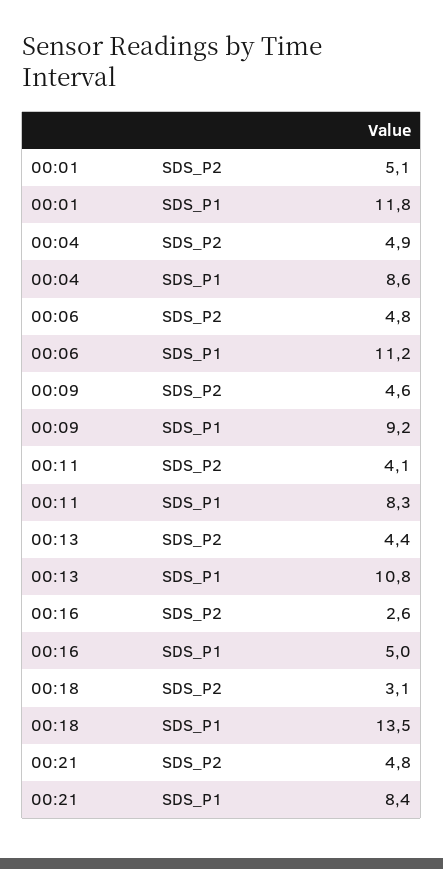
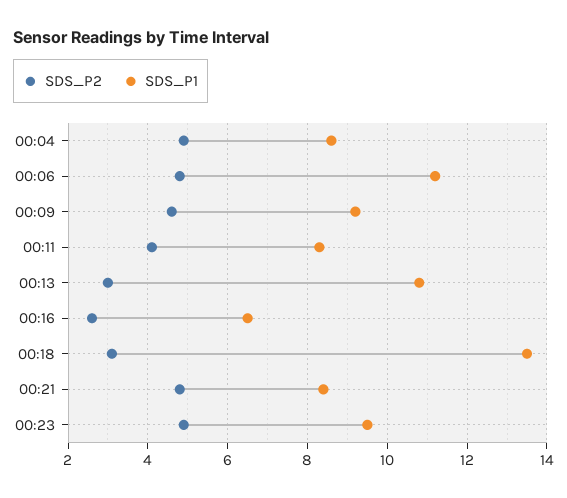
SDS_P2, 00:01: 5.1 -> none
SDS_P1, 00:01: 11.8 -> none
SDS_P2, 00:13: 4.4 -> 3
SDS_P1, 00:16: 5 -> 6.5
SDS_P2, 00:23: none -> 5
SDS_P1, 00:23: none -> 9.5

